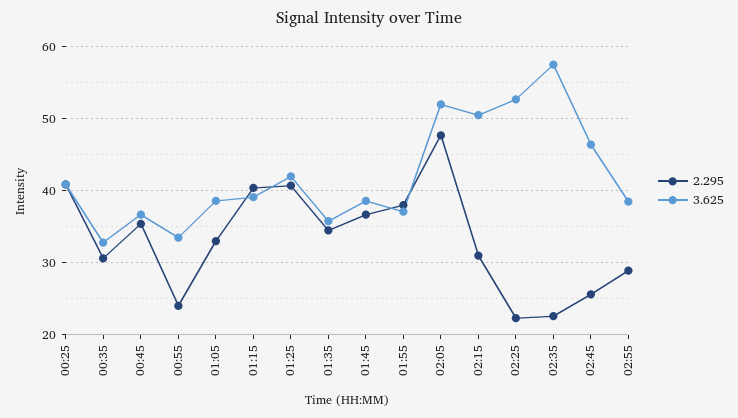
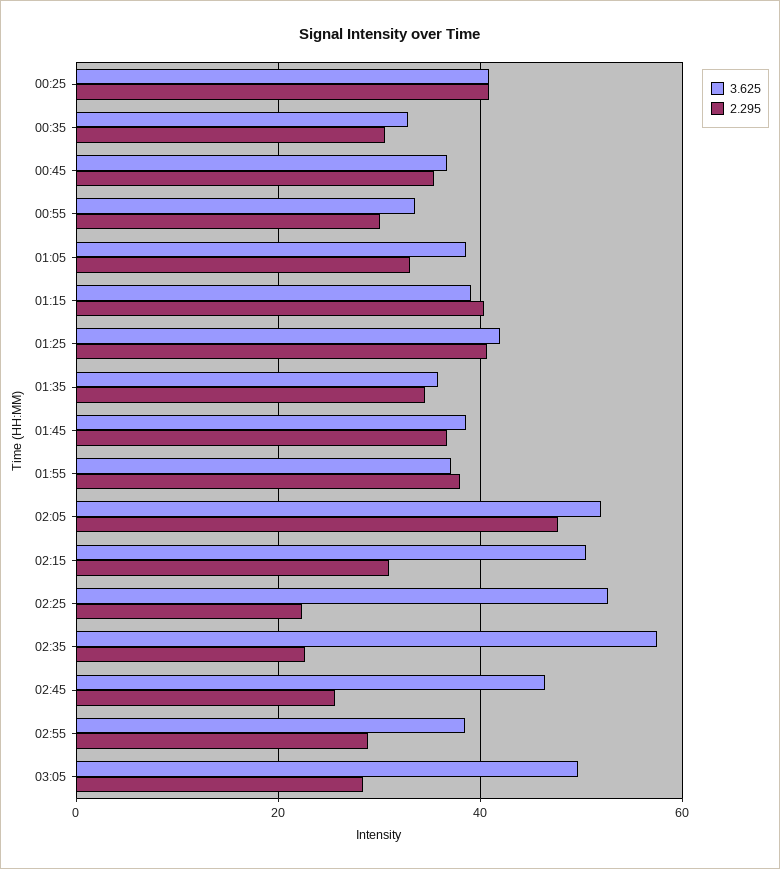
2.295, 00:55: 24 -> 30
3.625, 03:05: none -> 50
2.295, 03:05: none -> 28

